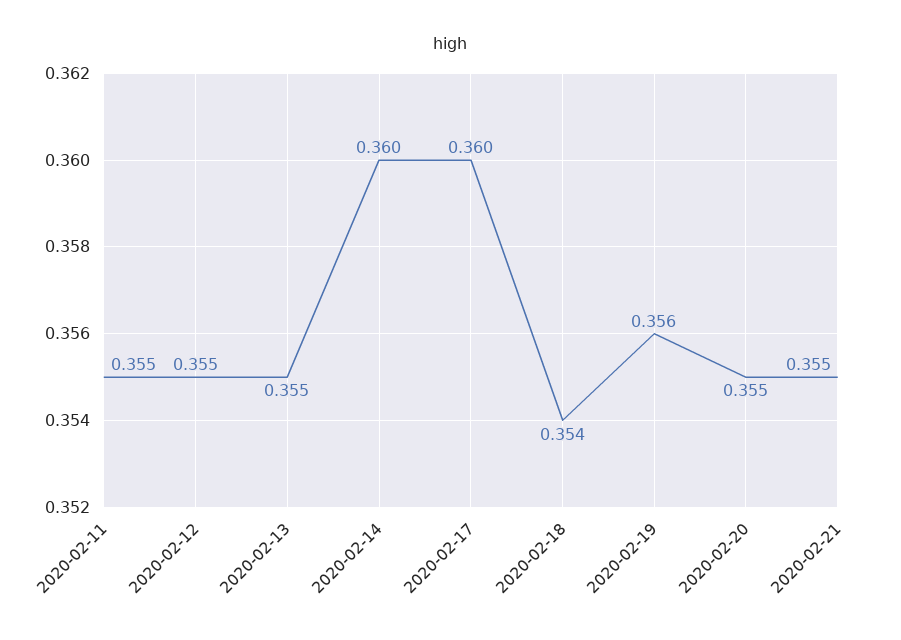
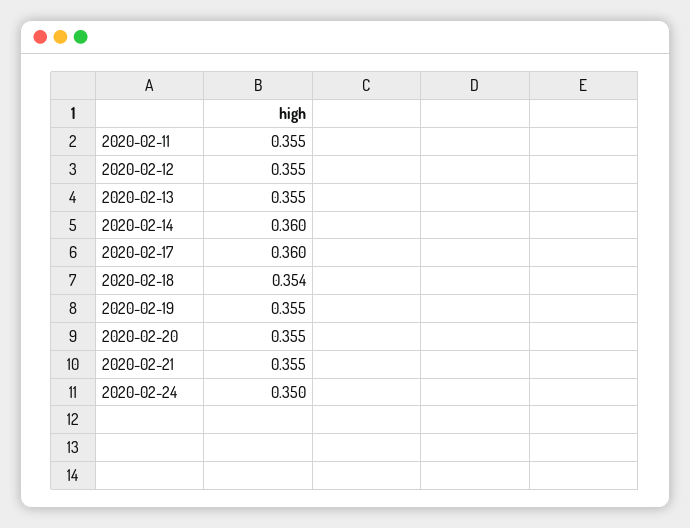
2020-02-19: 0.356 -> 0.355
2020-02-24: none -> 0.35

